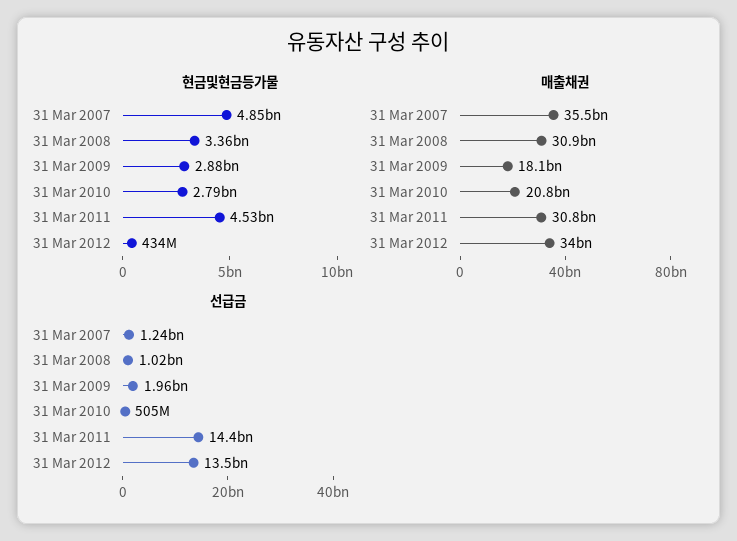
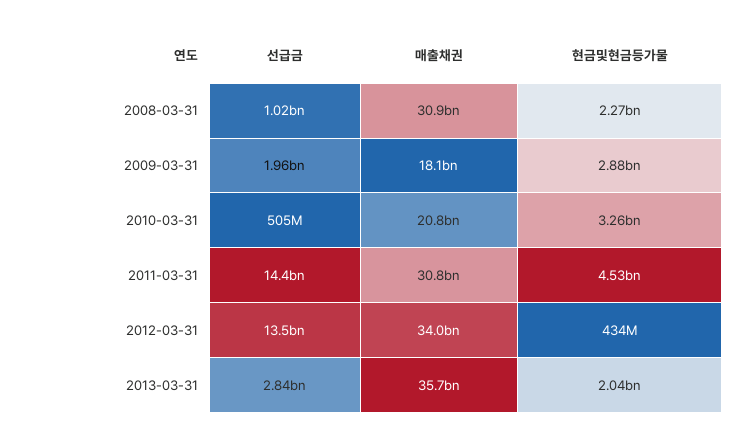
현금및현금등가물, 31 Mar 2007: 4850000000 -> none
현금및현금등가물, 31 Mar 2008: 3360000000 -> 2270000000
현금및현금등가물, 31 Mar 2010: 2790000000 -> 3260000000
매출채권, 31 Mar 2007: 35500000000 -> none
선급금, 31 Mar 2007: 1240000000 -> none
선급금, 2013-03-31: none -> 2840000000
매출채권, 2013-03-31: none -> 35700000000
현금및현금등가물, 2013-03-31: none -> 2040000000

